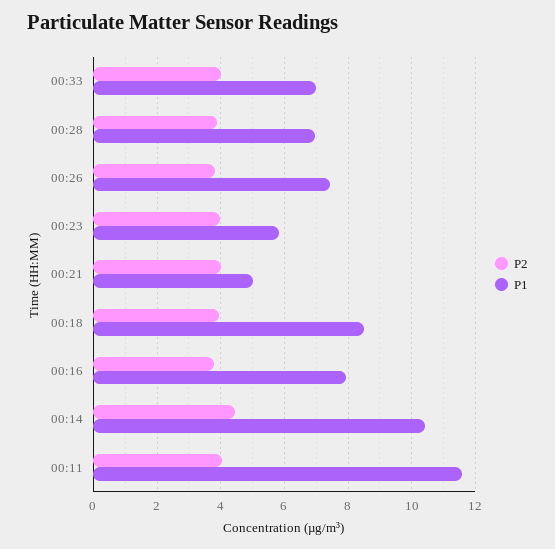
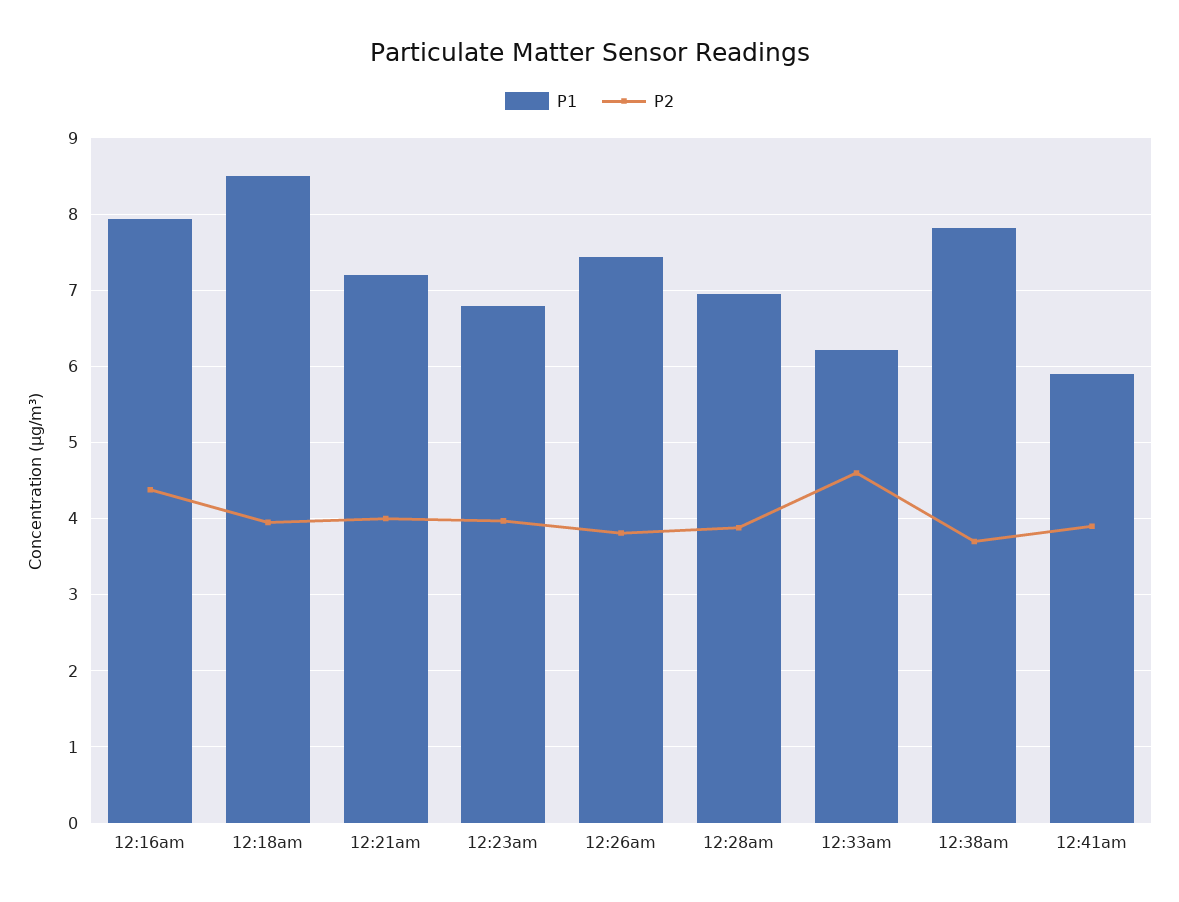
P2, 00:33: 4 -> 4.6
P1, 00:33: 7 -> 6.2
P1, 00:23: 5.8 -> 6.8
P1, 00:21: 5 -> 7.2
P2, 00:16: 3.8 -> 4.4
P2, 00:14: 4.4 -> none
P1, 00:14: 10.4 -> none
P2, 00:11: 4 -> none
P1, 00:11: 11.6 -> none
P1, 12:38am: none -> 7.8
P2, 12:38am: none -> 3.7
P1, 12:41am: none -> 5.9
P2, 12:41am: none -> 3.9

